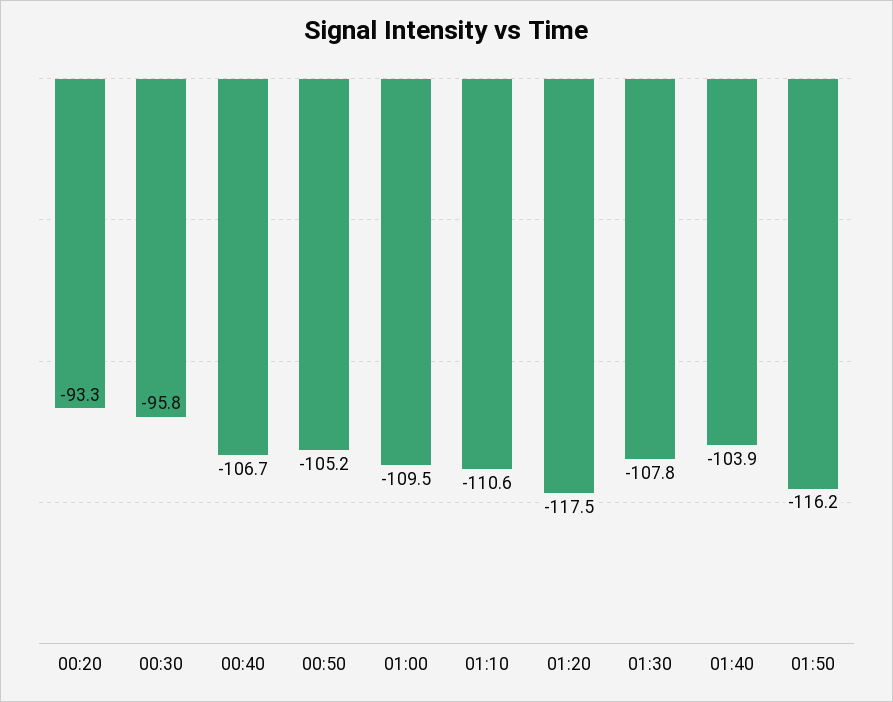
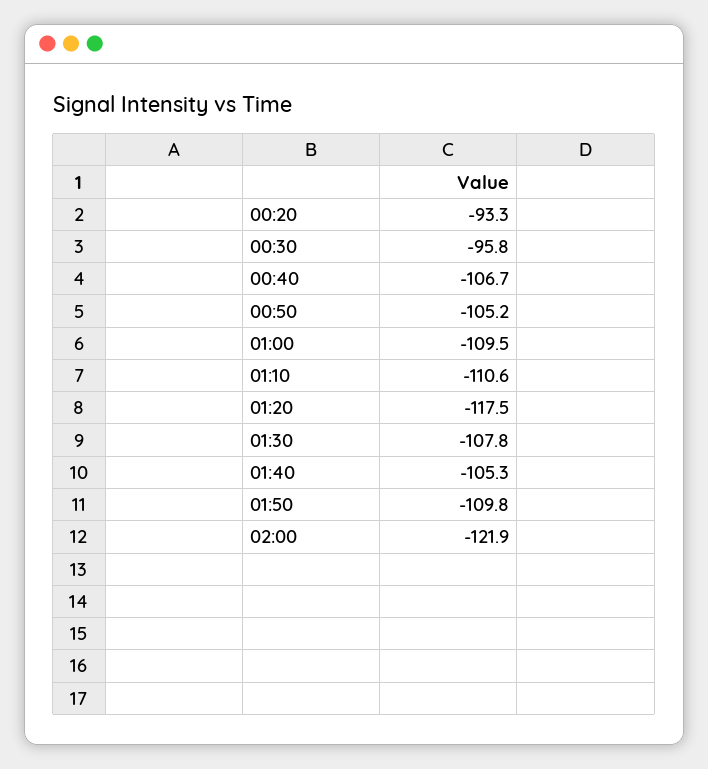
01:40: -103.9 -> -105.3
01:50: -116.2 -> -109.8
02:00: none -> -121.9

